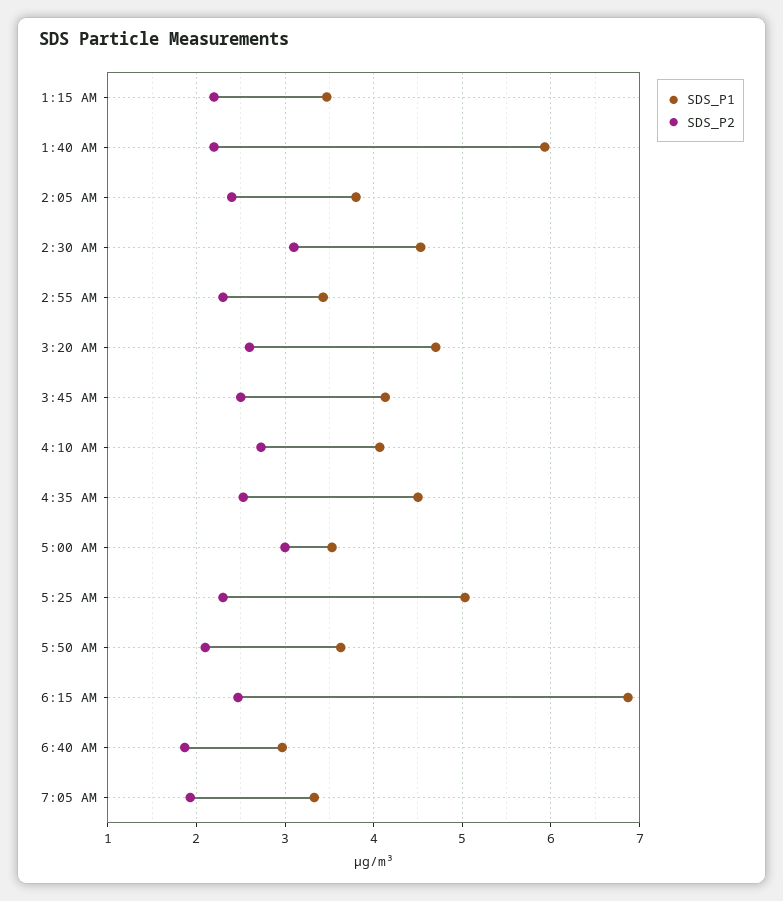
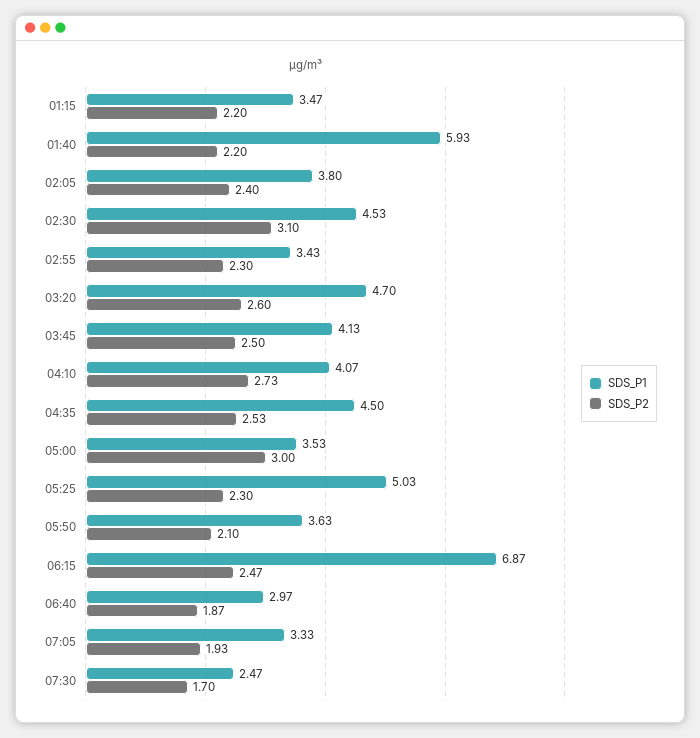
SDS_P1, 07:30: none -> 2.47
SDS_P2, 07:30: none -> 1.7

